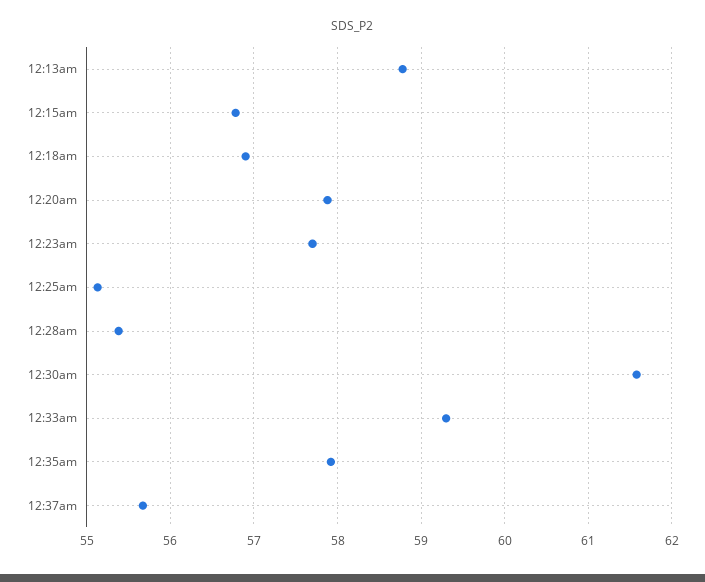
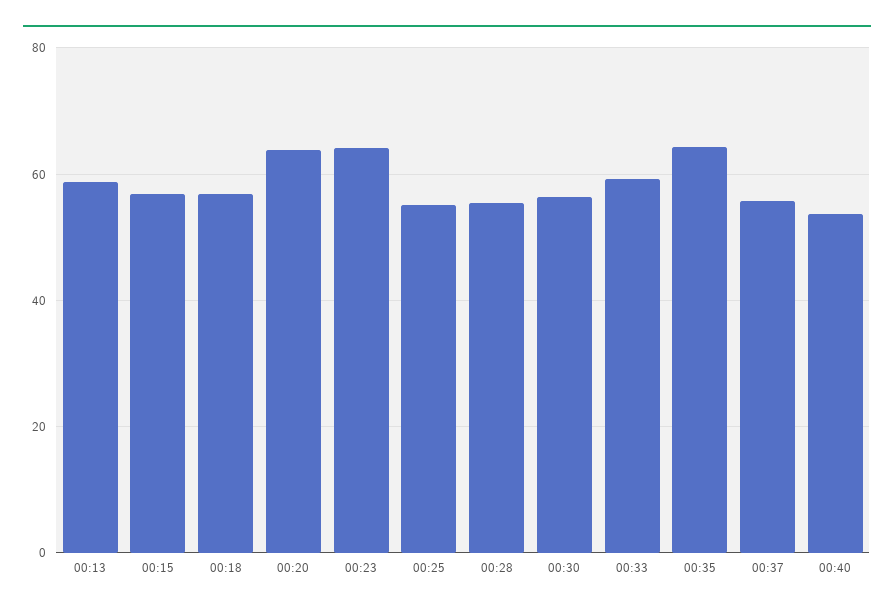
12:20am: 57.9 -> 64
12:23am: 57.7 -> 64
12:30am: 61.6 -> 56
12:35am: 57.9 -> 64
00:40: none -> 54

